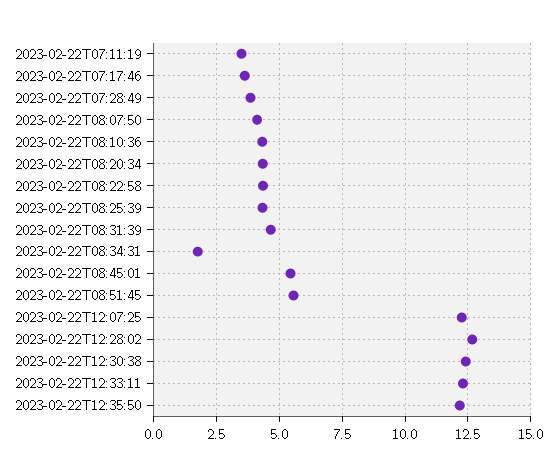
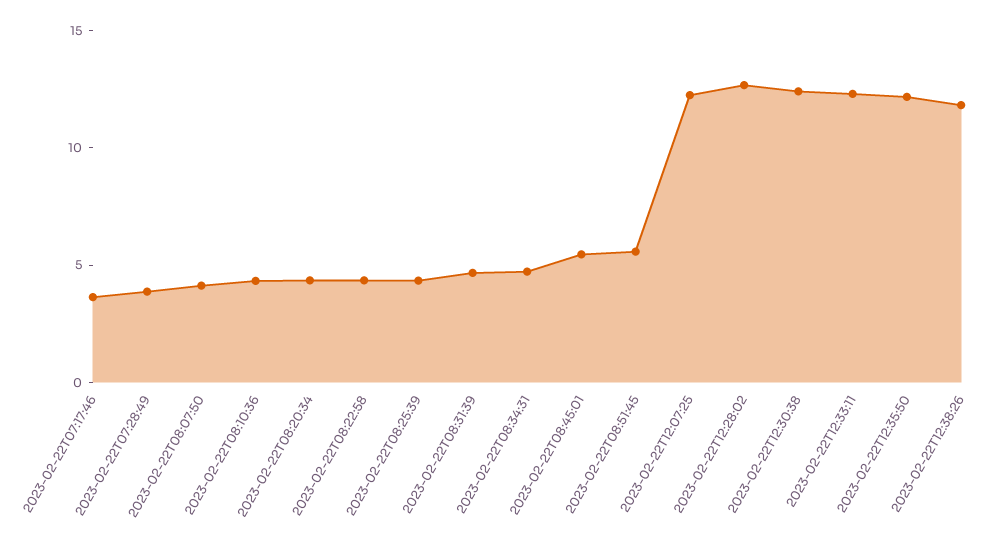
2023-02-22T07:11:19: 3.5 -> none
2023-02-22T08:34:31: 1.75 -> 5
2023-02-22T12:38:26: none -> 12

